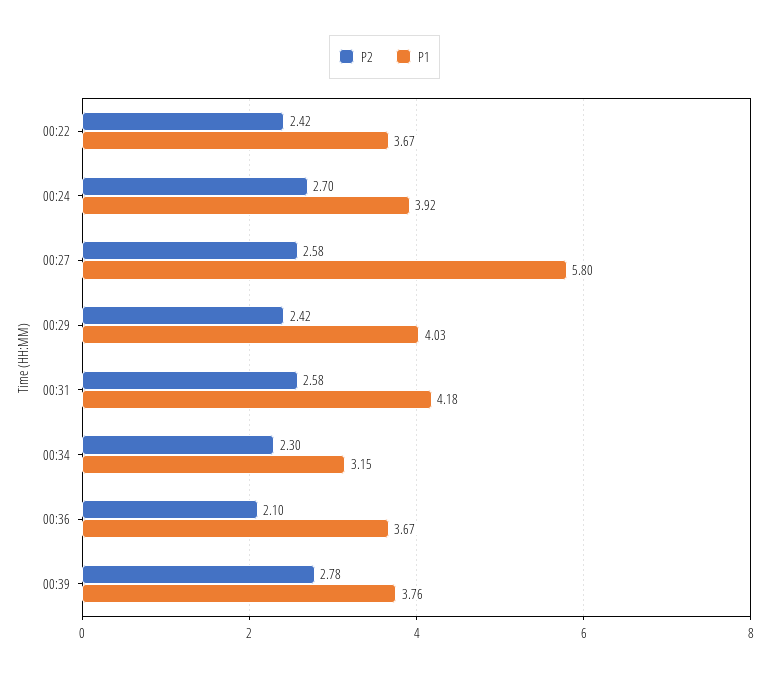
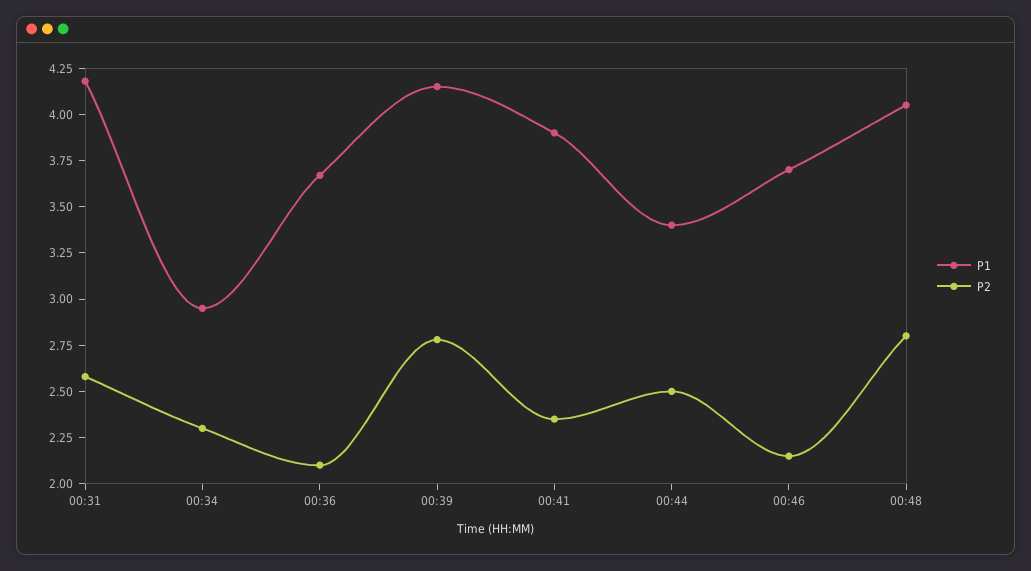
P2, 00:22: 2.42 -> none
P1, 00:22: 3.67 -> none
P2, 00:24: 2.7 -> none
P1, 00:24: 3.92 -> none
P2, 00:27: 2.58 -> none
P1, 00:27: 5.8 -> none
P2, 00:29: 2.42 -> none
P1, 00:29: 4.03 -> none
P1, 00:34: 3.15 -> 2.95
P1, 00:39: 3.76 -> 4.15
P1, 00:41: none -> 3.9
P2, 00:41: none -> 2.35
P1, 00:44: none -> 3.4
P2, 00:44: none -> 2.5
P1, 00:46: none -> 3.7
P2, 00:46: none -> 2.15
P1, 00:48: none -> 4.05
P2, 00:48: none -> 2.8

